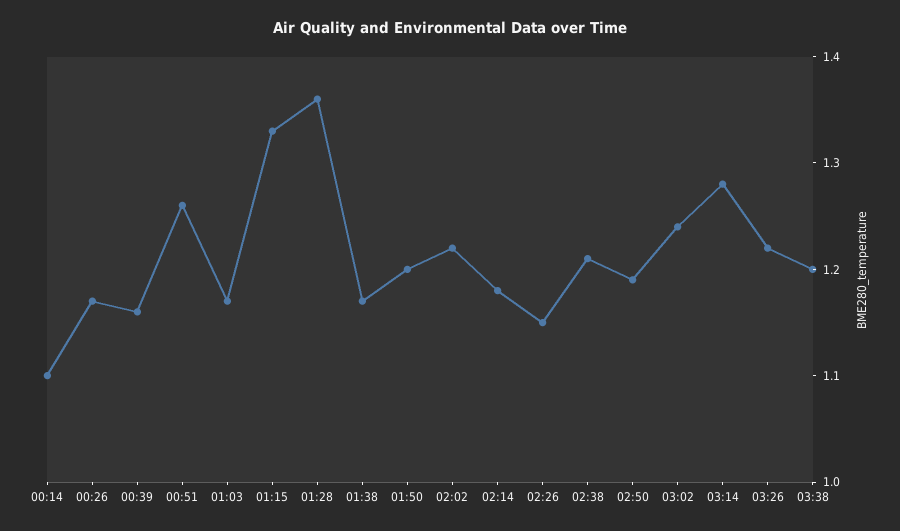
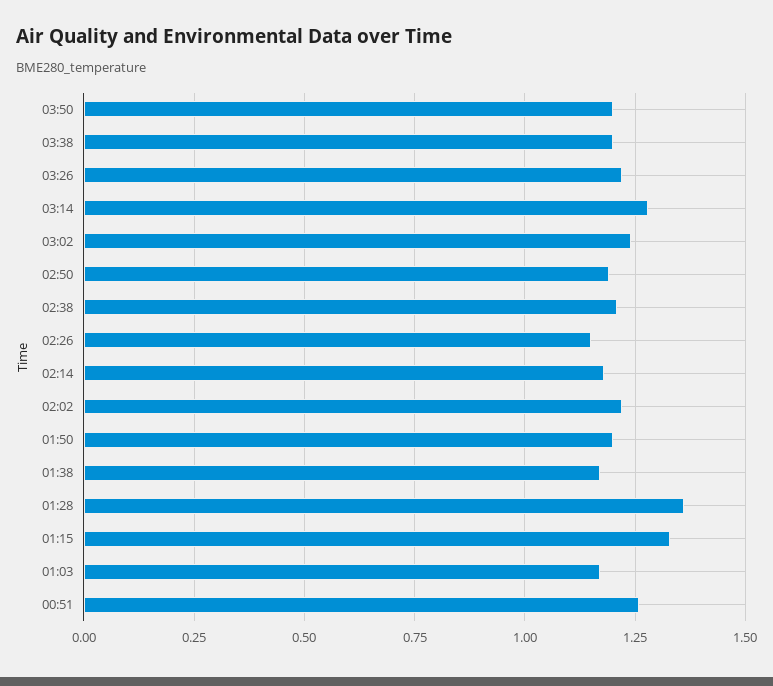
00:14: 1.1 -> none
00:26: 1.17 -> none
00:39: 1.16 -> none
03:50: none -> 1.2

